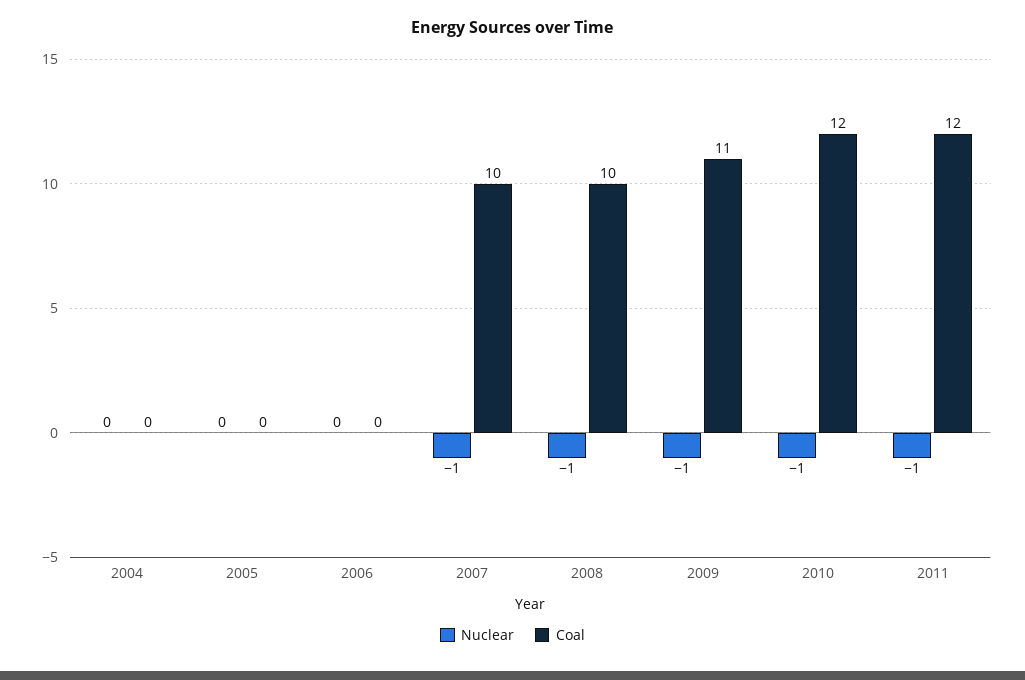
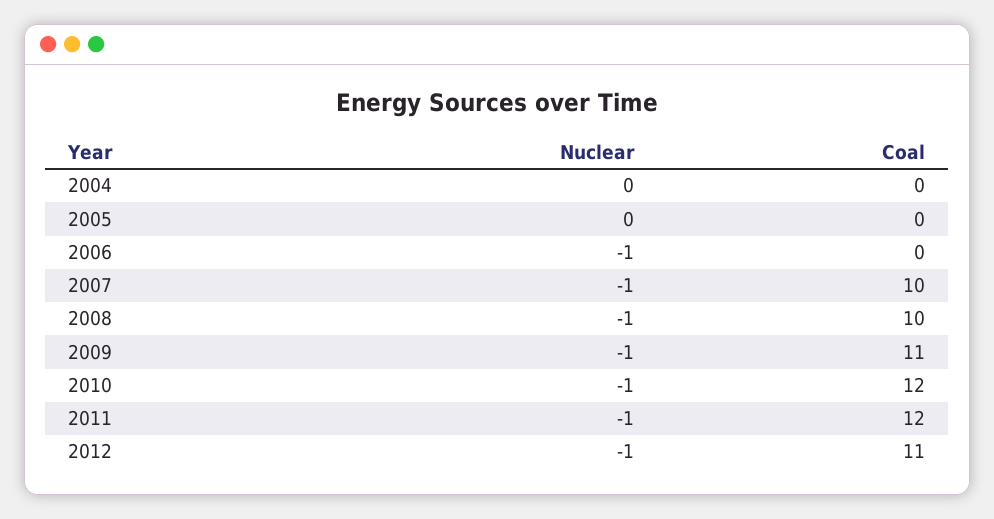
Nuclear, 2006: 0 -> -1
Nuclear, 2012: none -> -1
Coal, 2012: none -> 11

